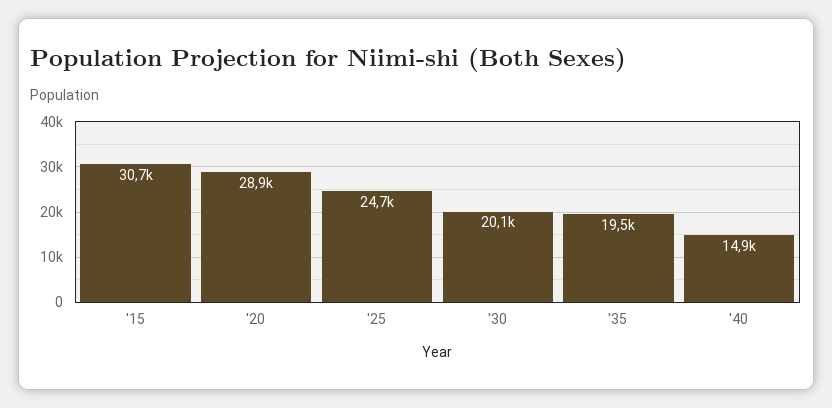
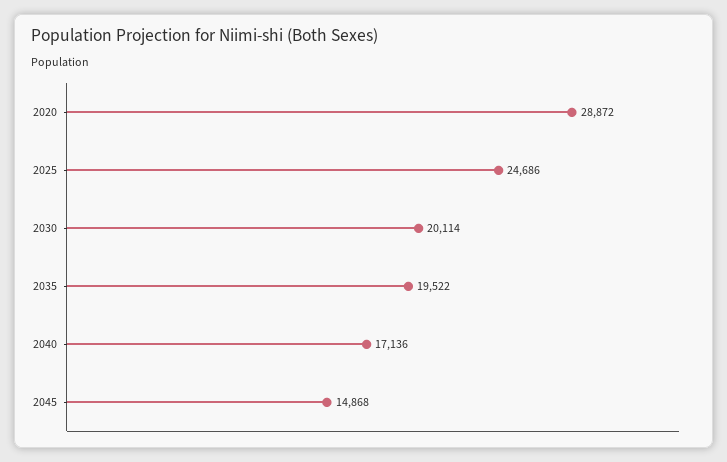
'15: 30700 -> none
'40: 14900 -> 17136
2045: none -> 14868

